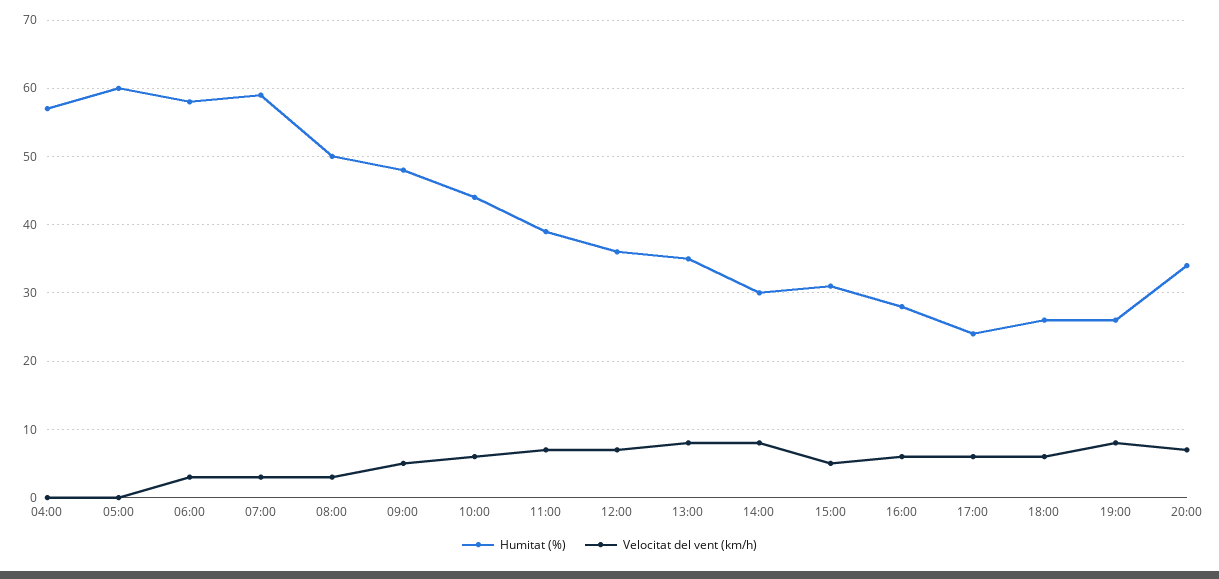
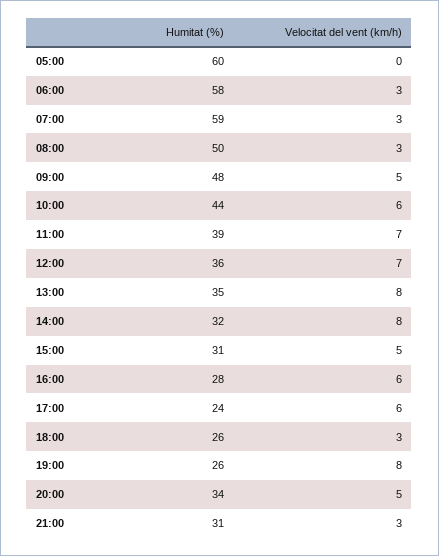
Humitat (%), 04:00: 57 -> none
Velocitat del vent (km/h), 04:00: 0 -> none
Humitat (%), 14:00: 30 -> 32
Velocitat del vent (km/h), 18:00: 6 -> 3
Velocitat del vent (km/h), 20:00: 7 -> 5
Humitat (%), 21:00: none -> 31
Velocitat del vent (km/h), 21:00: none -> 3

